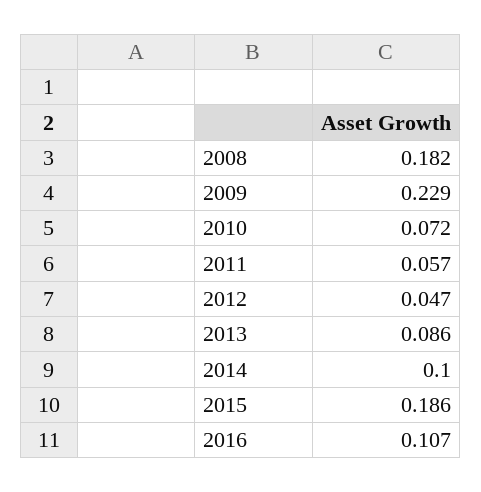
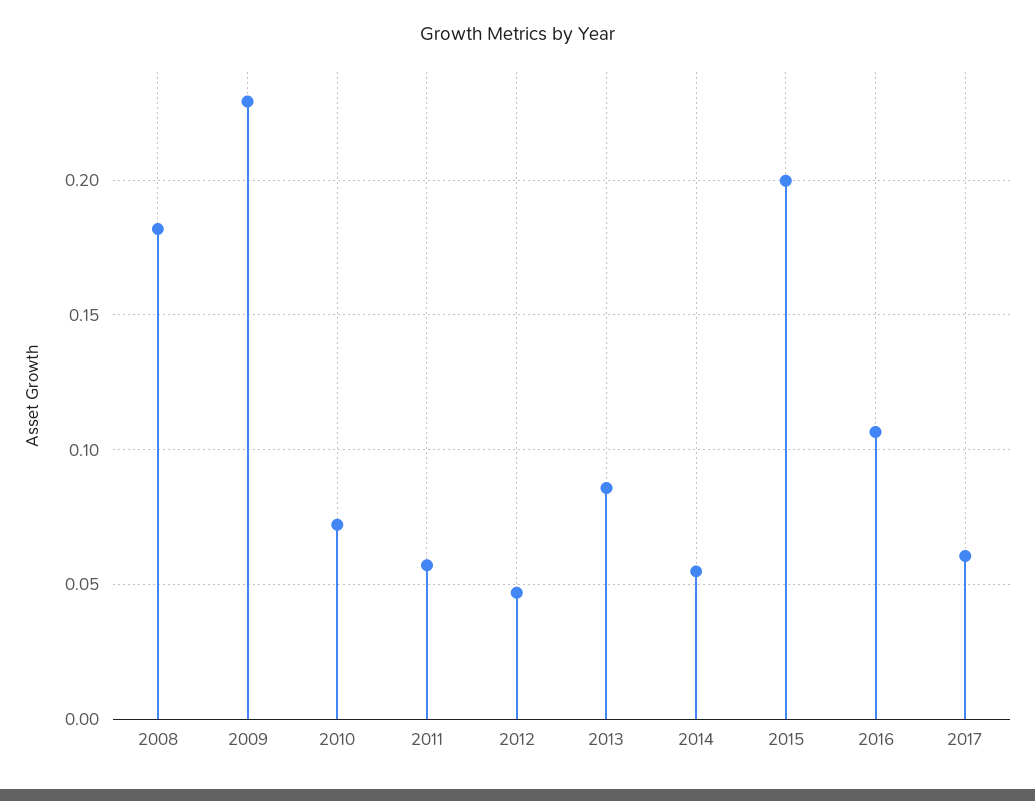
2014: 0.1 -> 0.055
2015: 0.186 -> 0.2
2017: none -> 0.06

